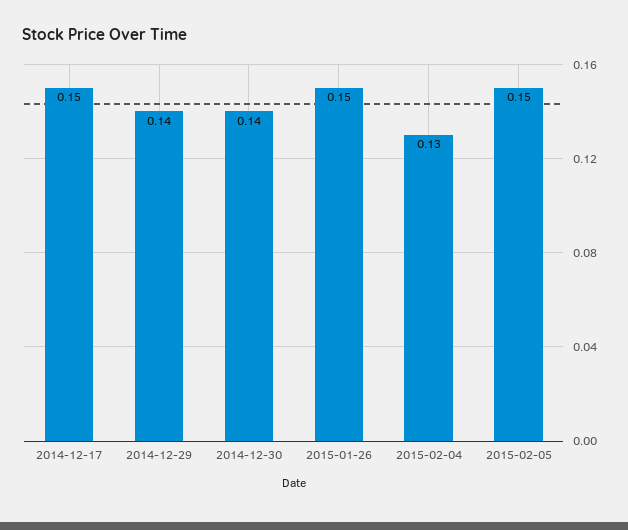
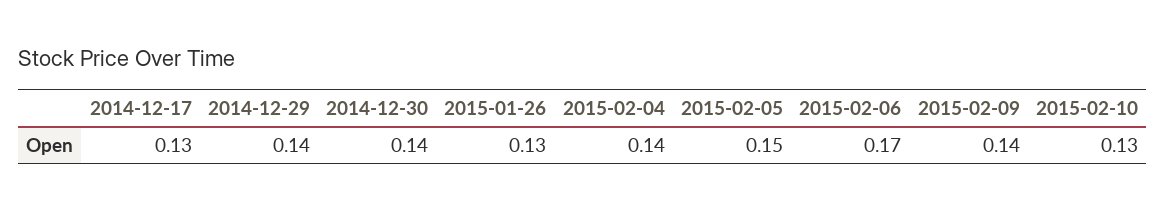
2014-12-17: 0.15 -> 0.13
2015-01-26: 0.15 -> 0.13
2015-02-04: 0.13 -> 0.14
2015-02-06: none -> 0.17
2015-02-09: none -> 0.14
2015-02-10: none -> 0.13

